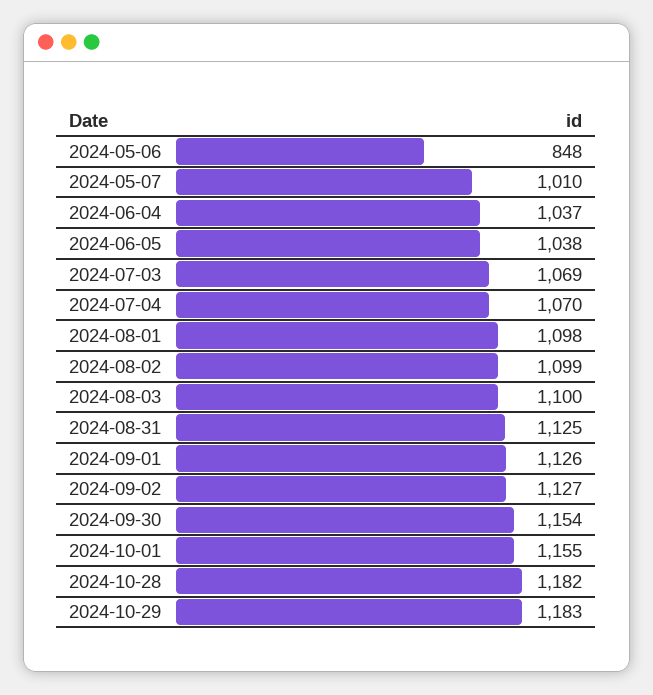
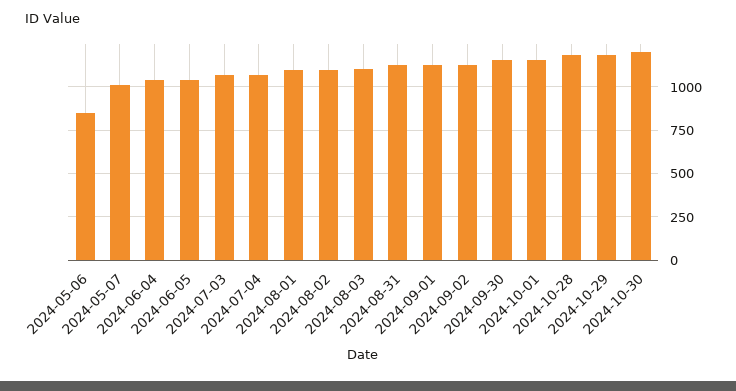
2024-10-30: none -> 1200

